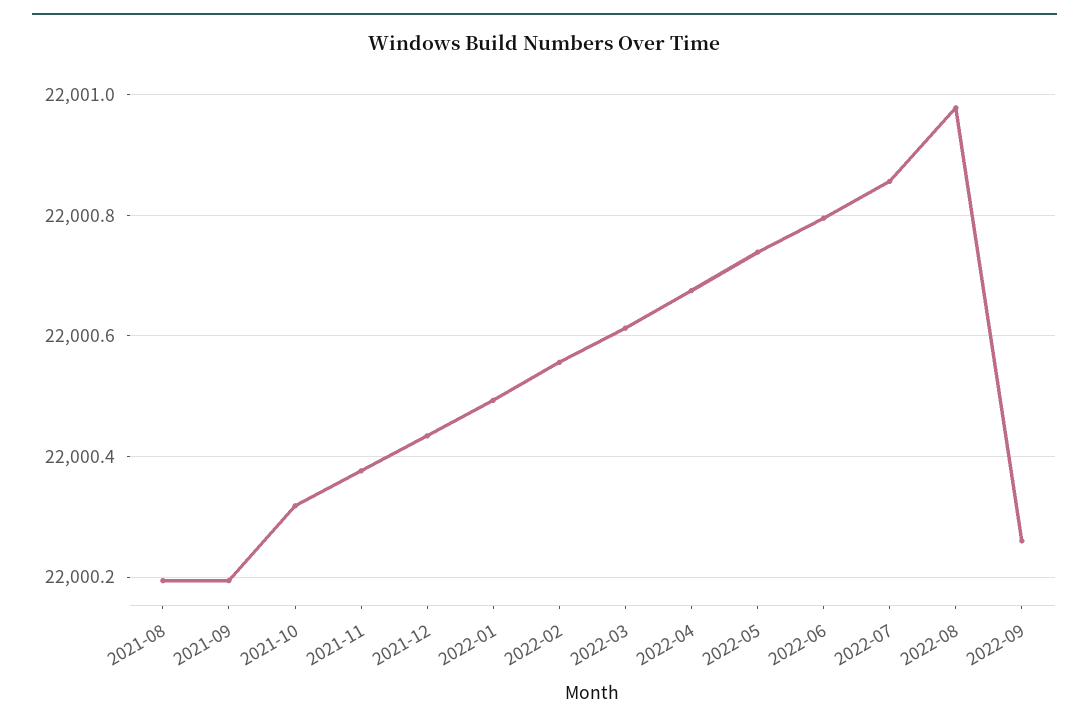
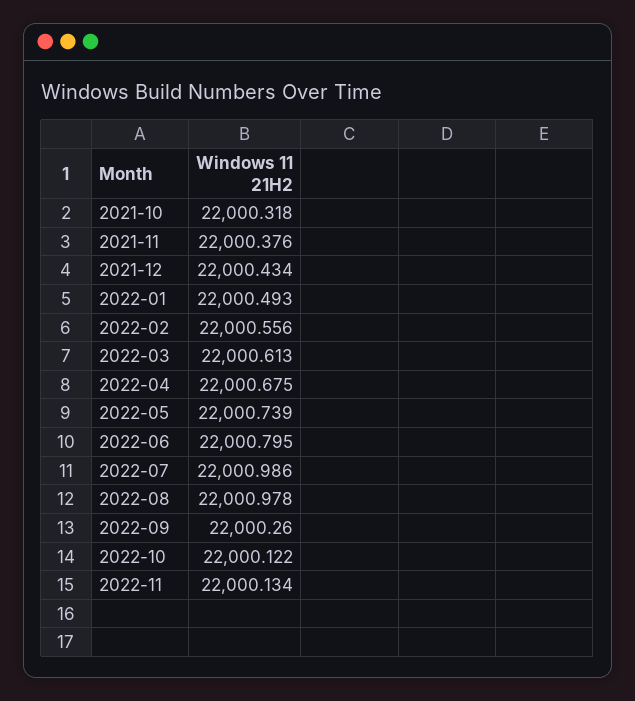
2021-08: 22000.2 -> none
2021-09: 22000.2 -> none
2022-07: 22000.86 -> 22000.986
2022-10: none -> 22000.122
2022-11: none -> 22000.134

